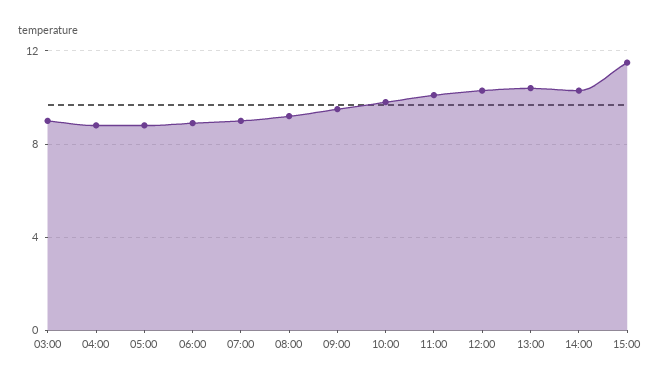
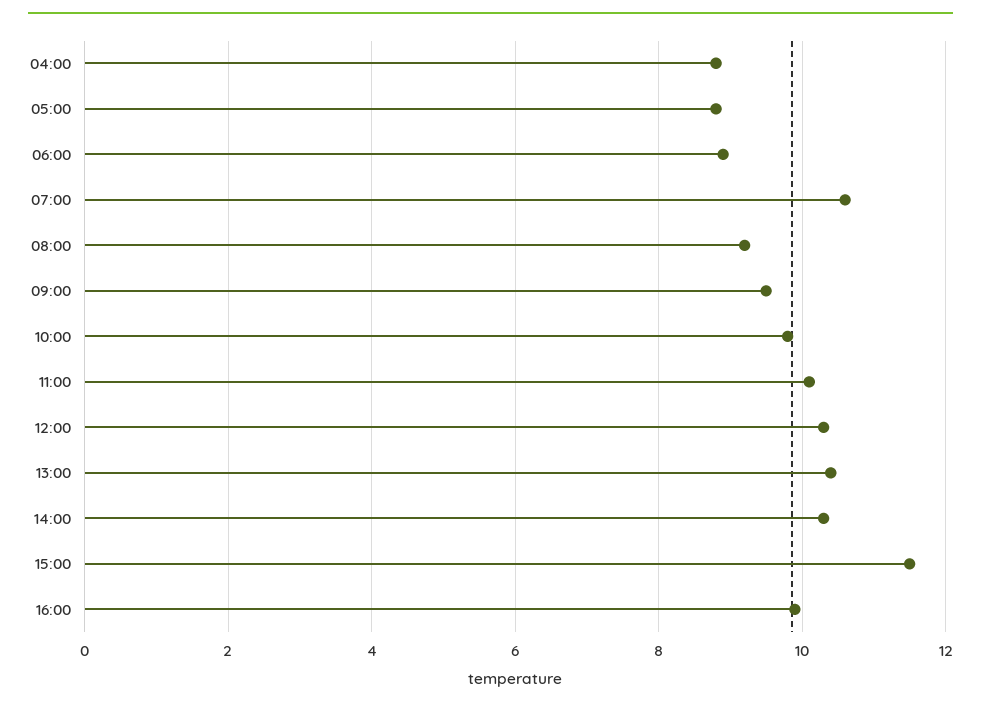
03:00: 9 -> none
07:00: 9 -> 10.5
16:00: none -> 10

